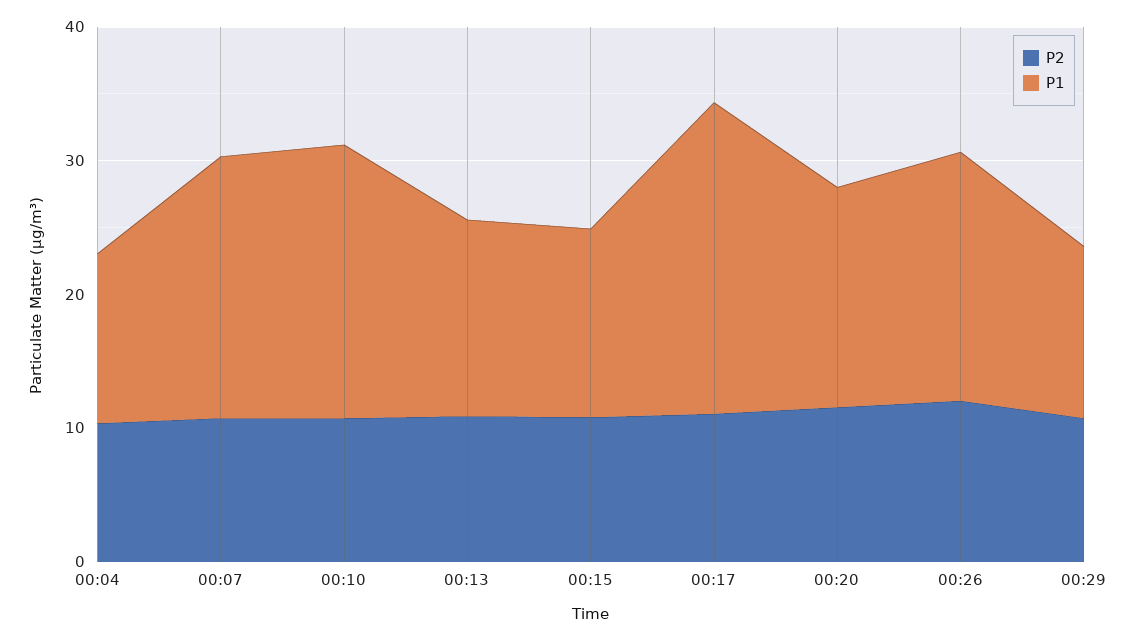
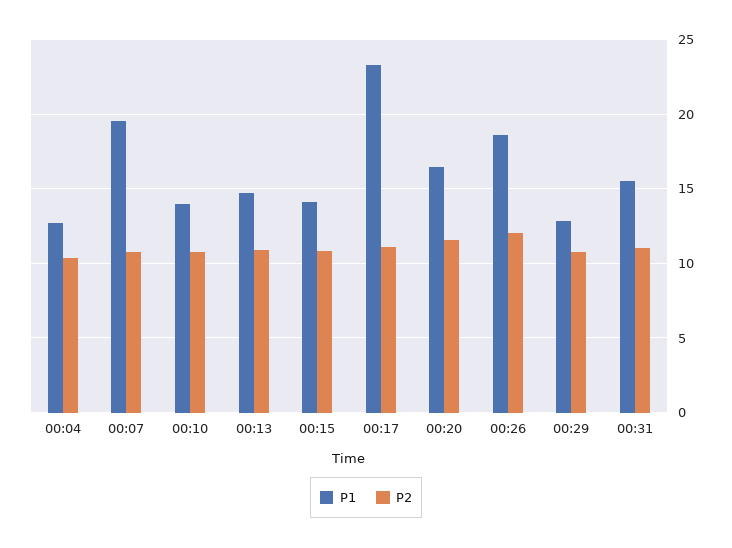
P1, 00:10: 20 -> 14
P1, 00:31: none -> 15.5
P2, 00:31: none -> 11

